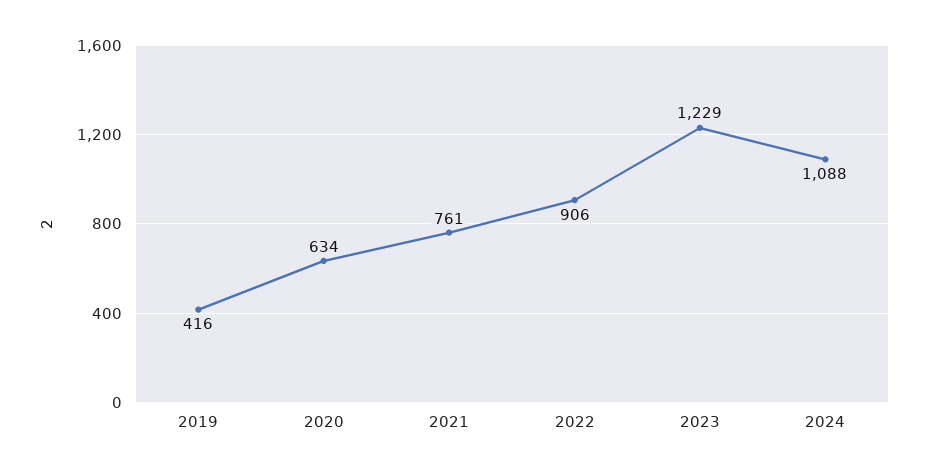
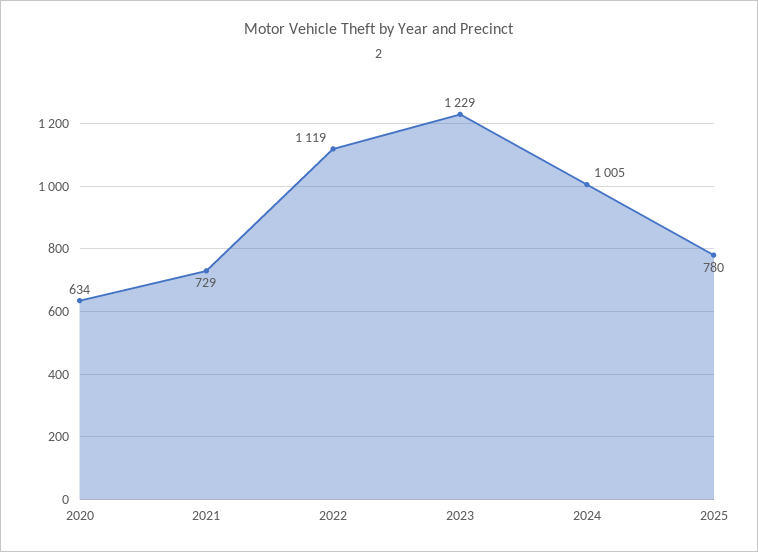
2019: 416 -> none
2021: 761 -> 729
2022: 906 -> 1119
2024: 1088 -> 1005
2025: none -> 780

